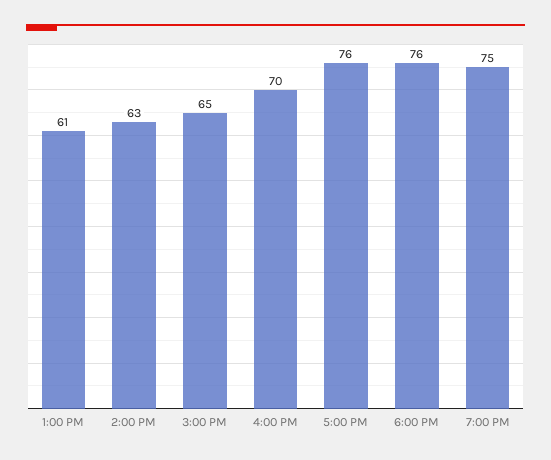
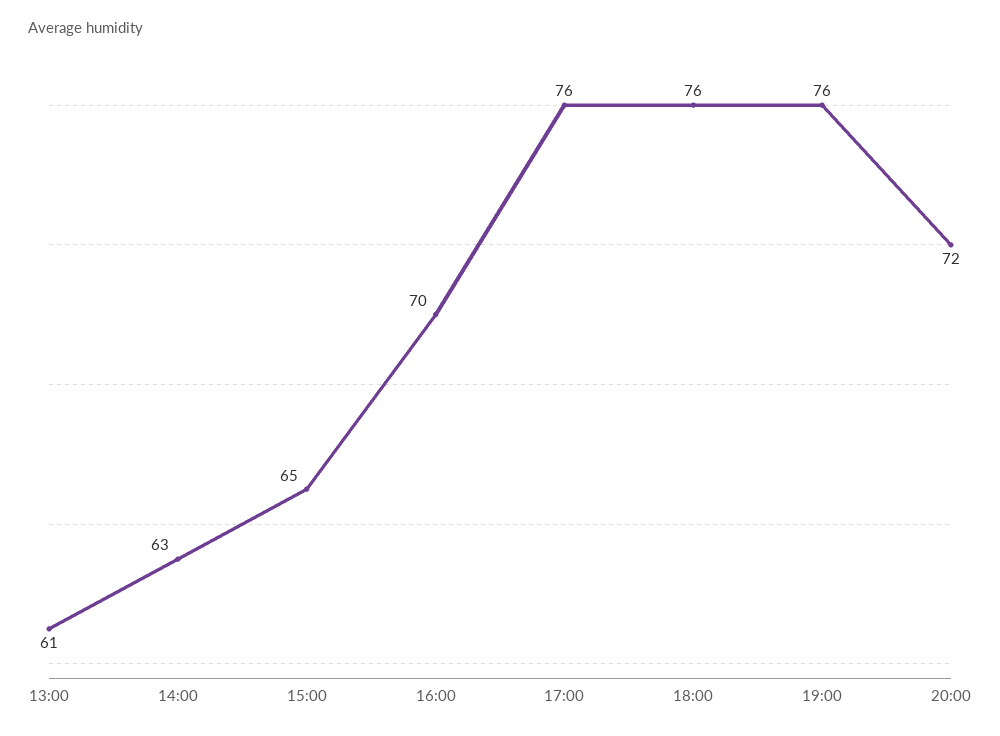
7:00 PM: 75 -> 76
20:00: none -> 72

